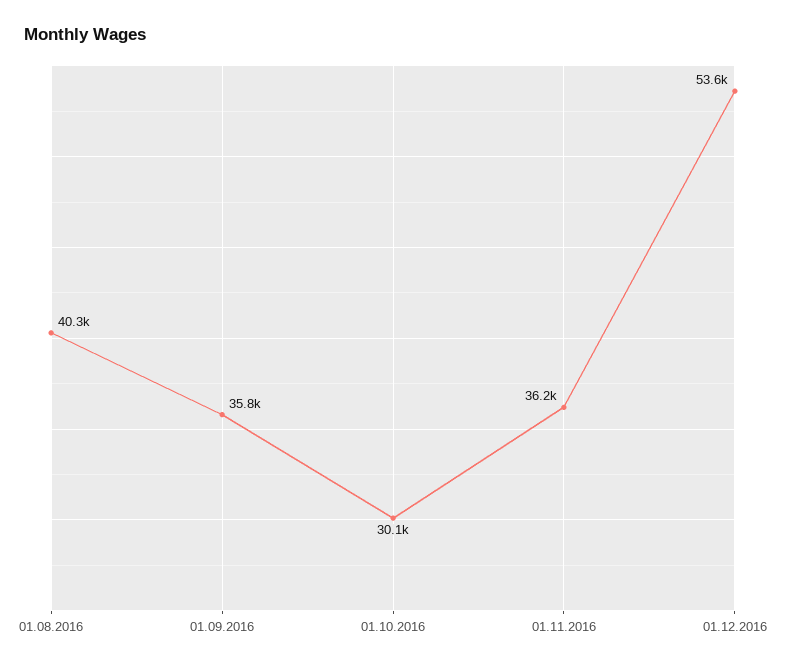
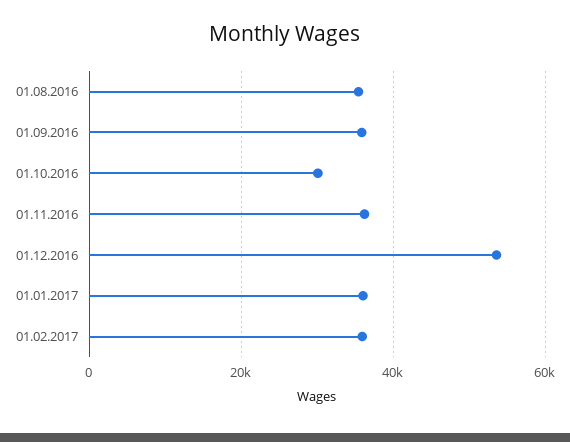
01.08.2016: 40300 -> 36000
01.01.2017: none -> 36000
01.02.2017: none -> 36000

